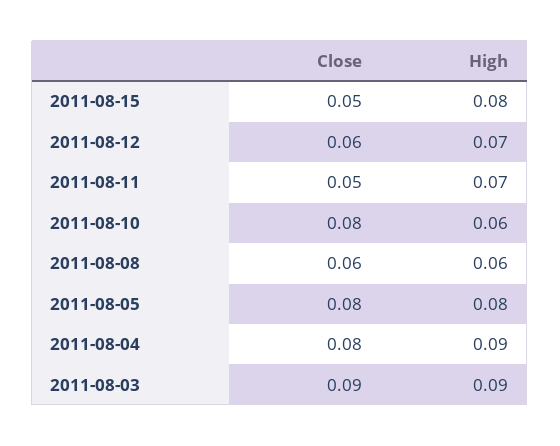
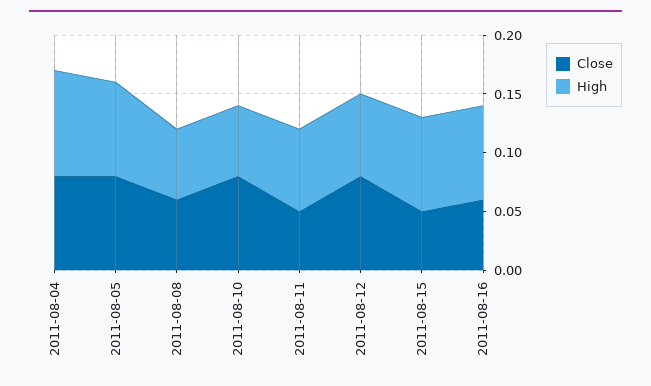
Close, 2011-08-12: 0.06 -> 0.08
Close, 2011-08-03: 0.09 -> none
High, 2011-08-03: 0.09 -> none
Close, 2011-08-16: none -> 0.06
High, 2011-08-16: none -> 0.08

